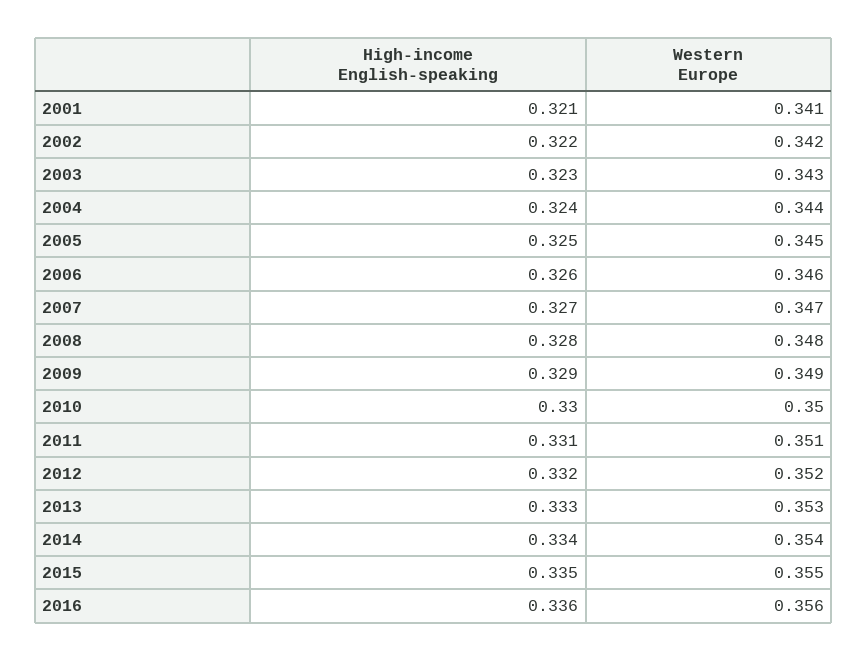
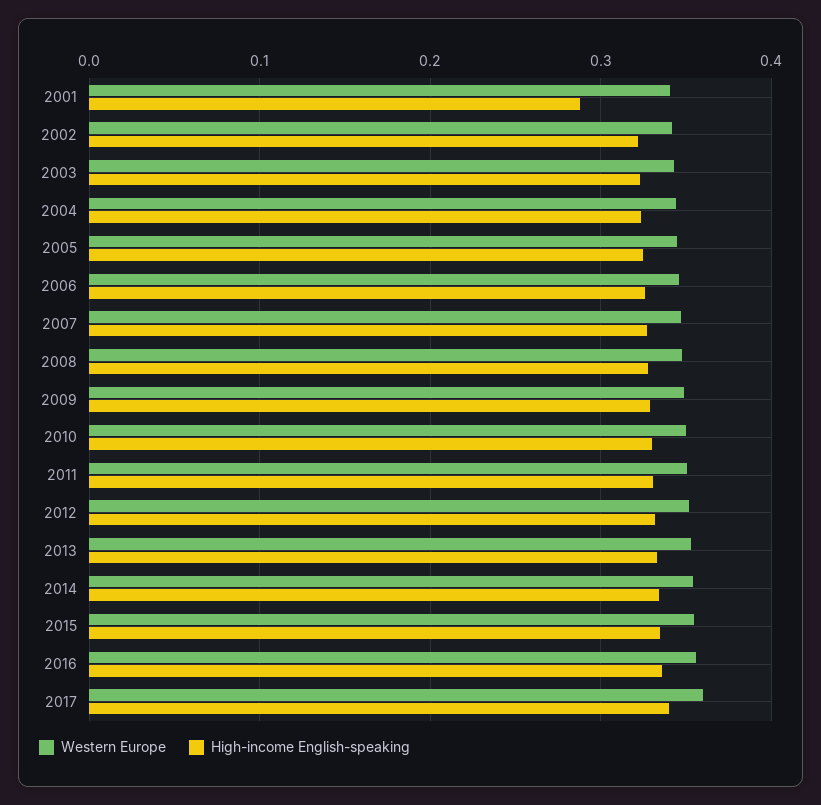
High-income English-speaking, 2001: 0.321 -> 0.29
Western Europe, 2017: none -> 0.36
High-income English-speaking, 2017: none -> 0.34

